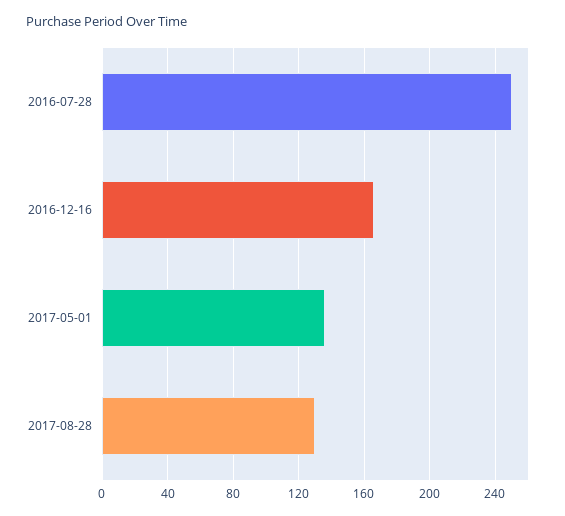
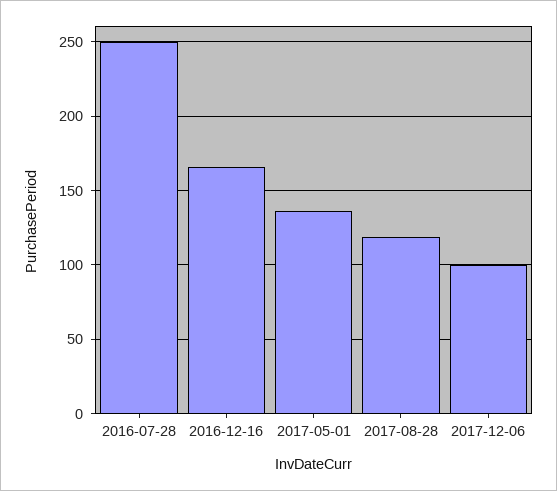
2017-08-28: 130 -> 120
2017-12-06: none -> 100

